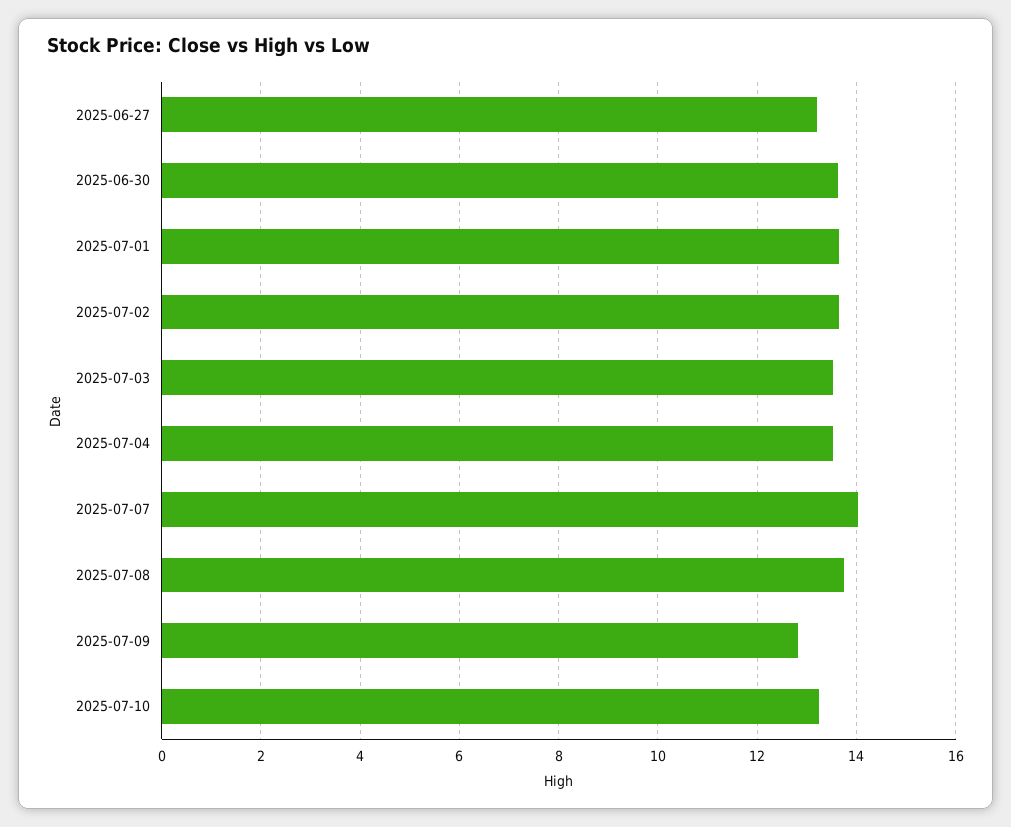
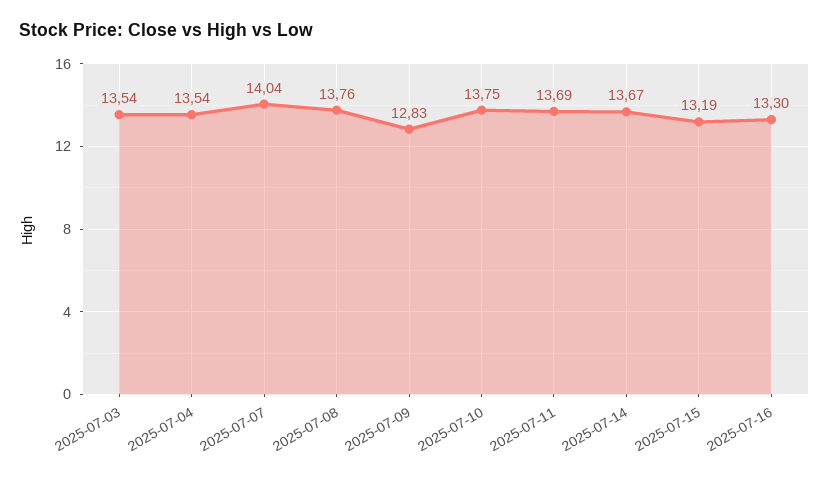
2025-06-27: 13.2 -> none
2025-06-30: 13.6 -> none
2025-07-01: 13.6 -> none
2025-07-02: 13.6 -> none
2025-07-10: 13.2 -> 13.75
2025-07-11: none -> 13.69
2025-07-14: none -> 13.67
2025-07-15: none -> 13.19
2025-07-16: none -> 13.3

